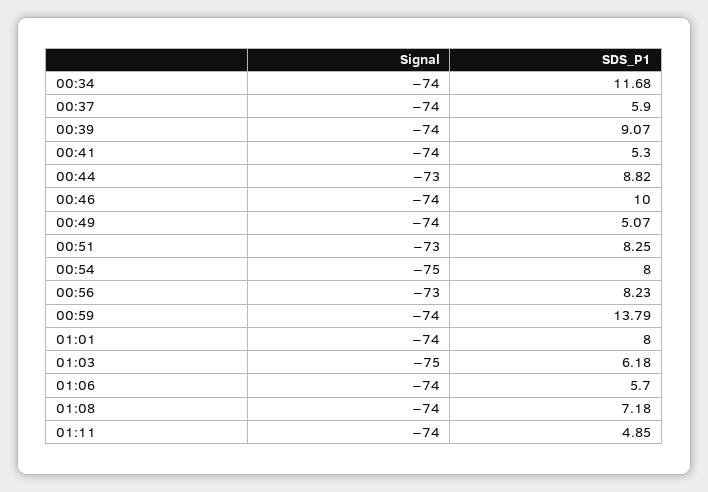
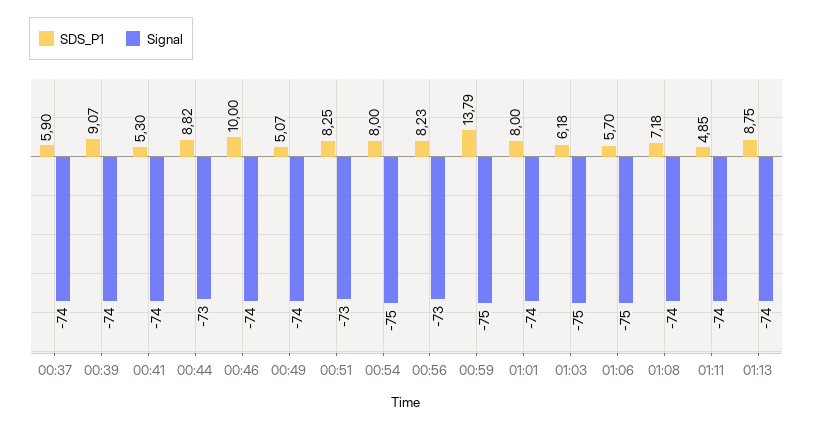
Signal, 00:34: -74 -> none
SDS_P1, 00:34: 11.68 -> none
Signal, 00:59: -74 -> -75
Signal, 01:06: -74 -> -75
SDS_P1, 01:13: none -> 8.75
Signal, 01:13: none -> -74

